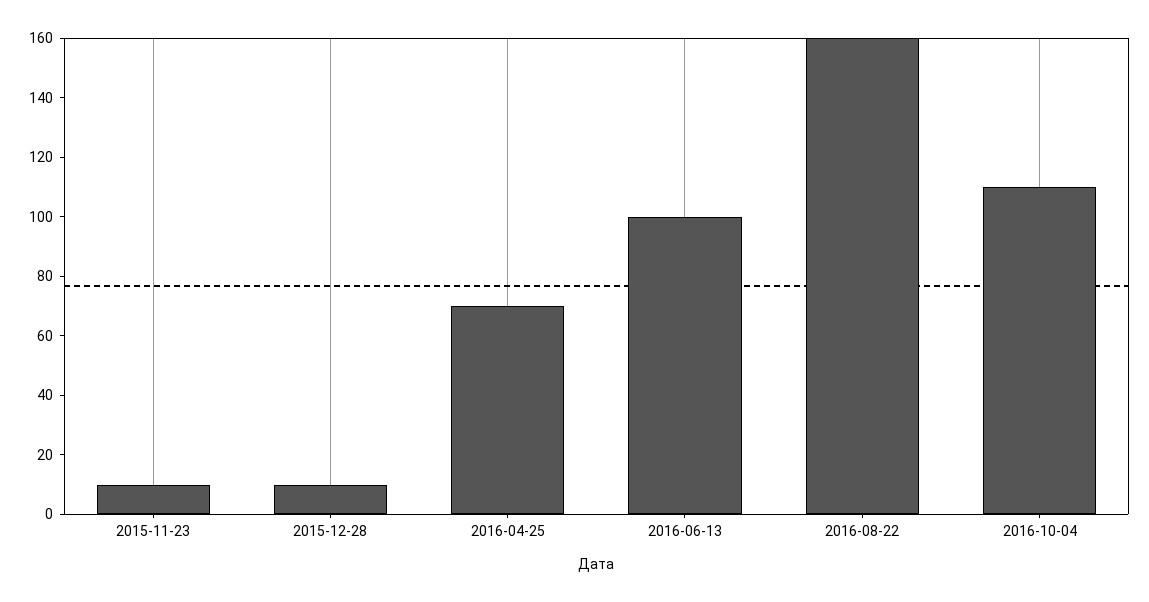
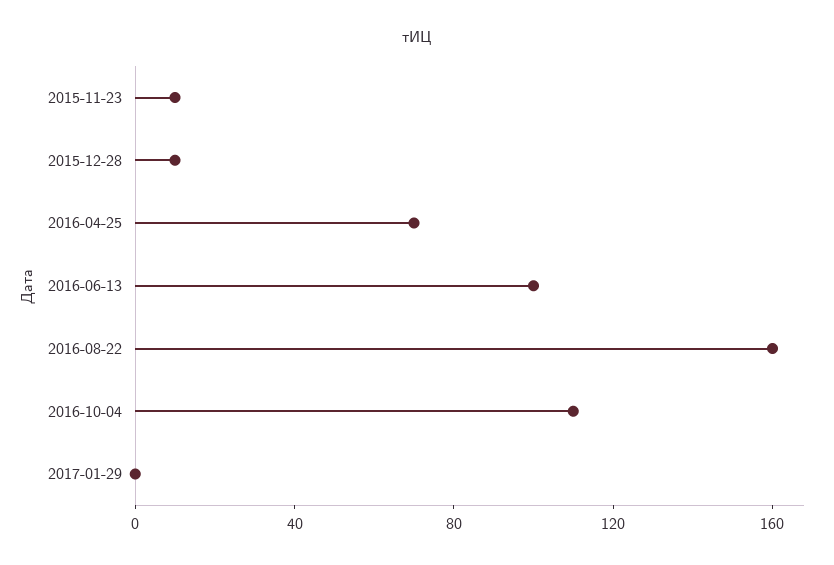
2017-01-29: none -> 0

